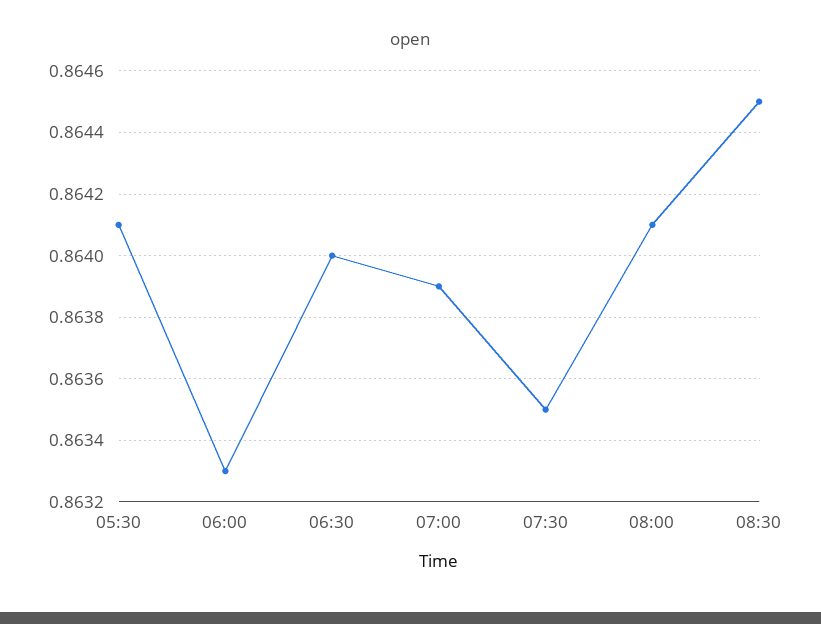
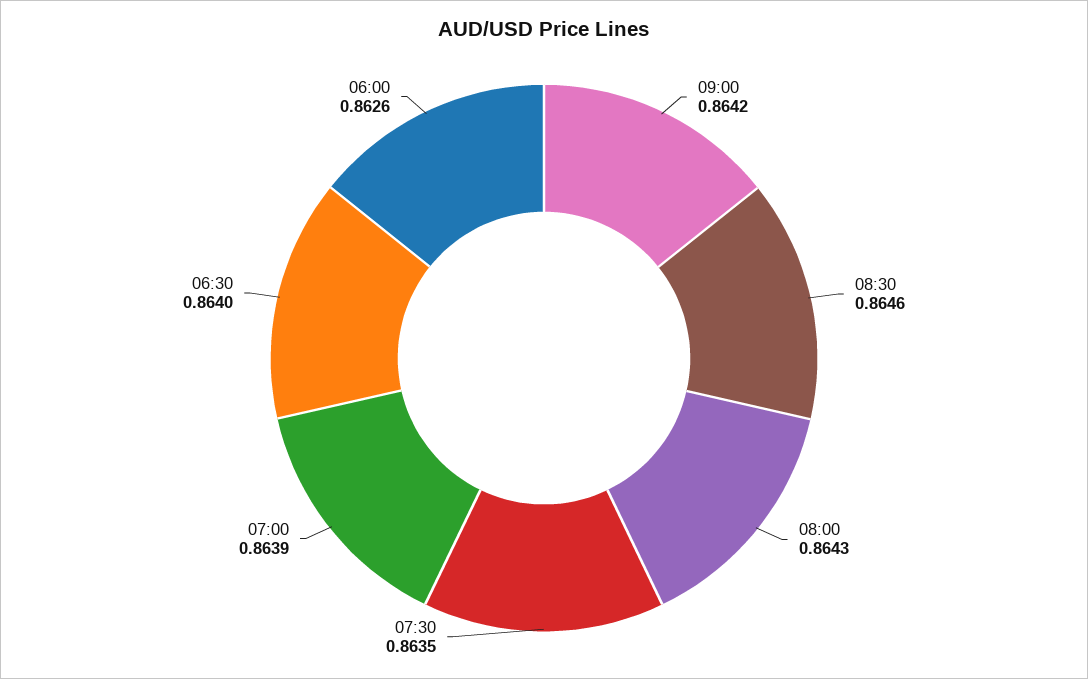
05:30: 0.8641 -> none
06:00: 0.8633 -> 0.8626
08:00: 0.8641 -> 0.8643
08:30: 0.8645 -> 0.8646
09:00: none -> 0.8642

